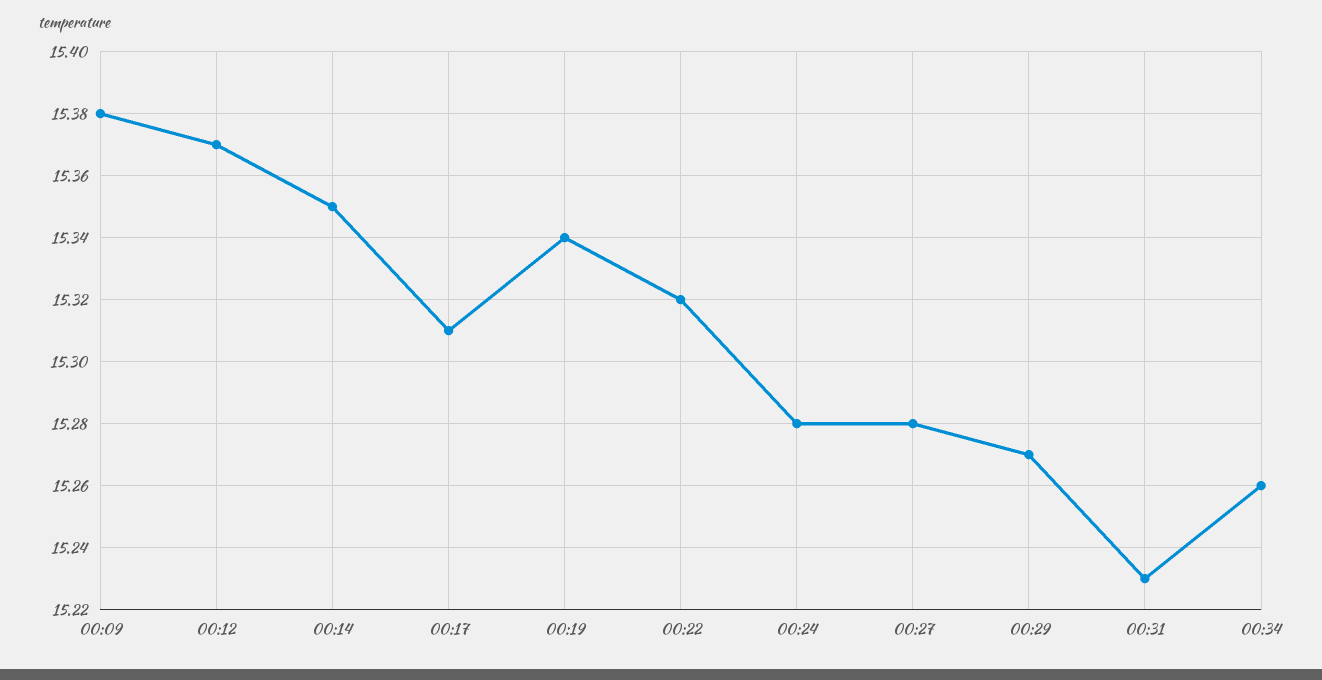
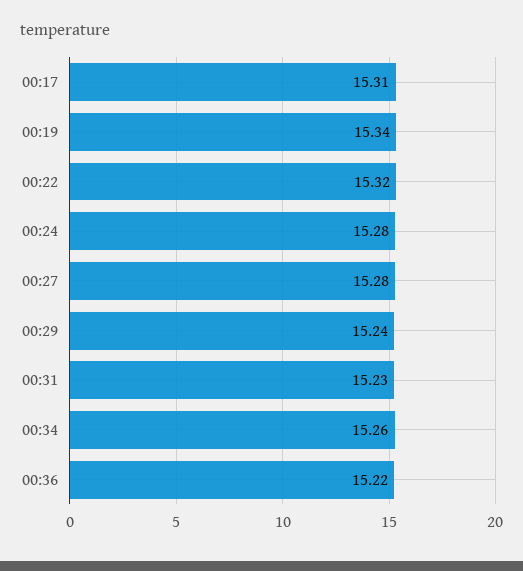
00:09: 15.38 -> none
00:12: 15.37 -> none
00:14: 15.35 -> none
00:29: 15.27 -> 15.24
00:36: none -> 15.22

